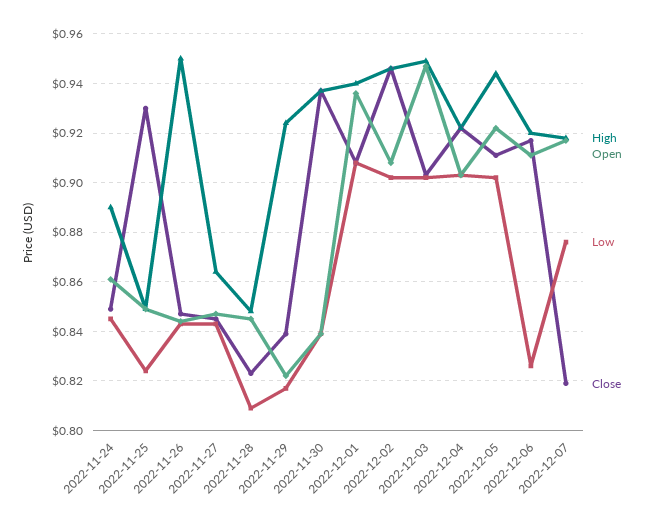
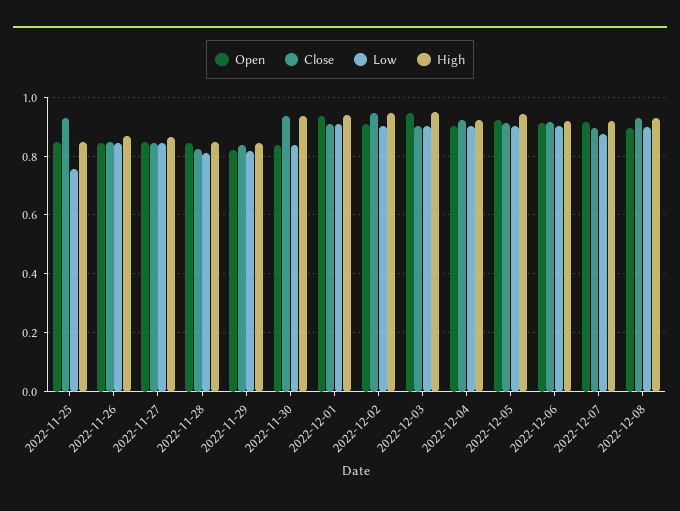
High, 2022-11-24: 0.89 -> none
Open, 2022-11-24: 0.86 -> none
Low, 2022-11-24: 0.845 -> none
Close, 2022-11-24: 0.85 -> none
Low, 2022-11-25: 0.825 -> 0.75
High, 2022-11-26: 0.95 -> 0.875
High, 2022-11-29: 0.925 -> 0.85
Low, 2022-12-06: 0.825 -> 0.9
Close, 2022-12-07: 0.82 -> 0.9
Open, 2022-12-08: none -> 0.9
Close, 2022-12-08: none -> 0.925
Low, 2022-12-08: none -> 0.9
High, 2022-12-08: none -> 0.925

